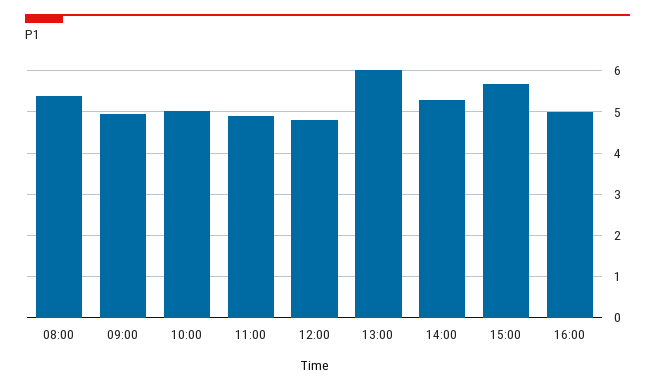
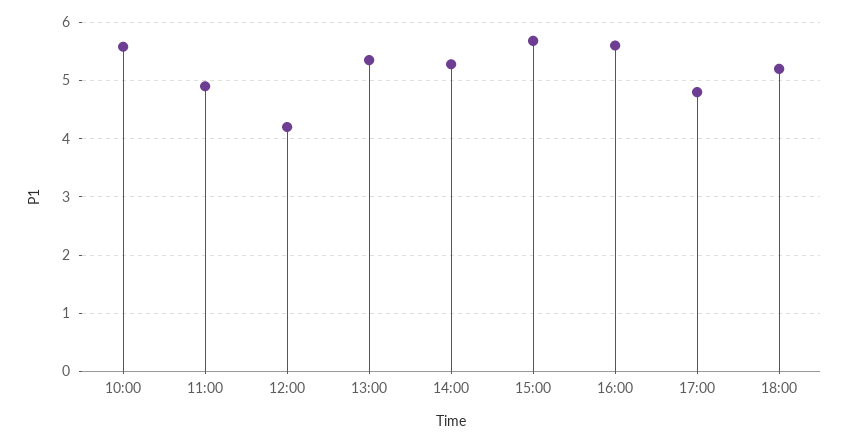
08:00: 5.4 -> none
09:00: 5 -> none
10:00: 5 -> 5.6
12:00: 4.8 -> 4.2
13:00: 6 -> 5.4
16:00: 5 -> 5.6
17:00: none -> 4.8
18:00: none -> 5.2

